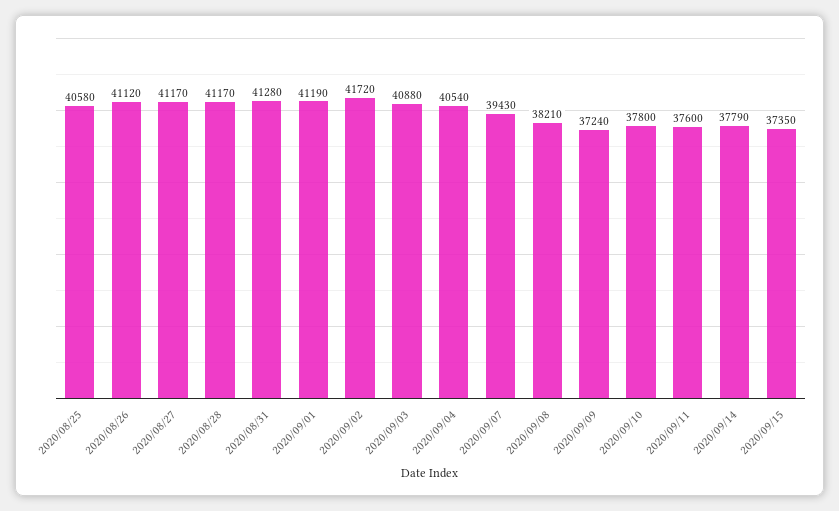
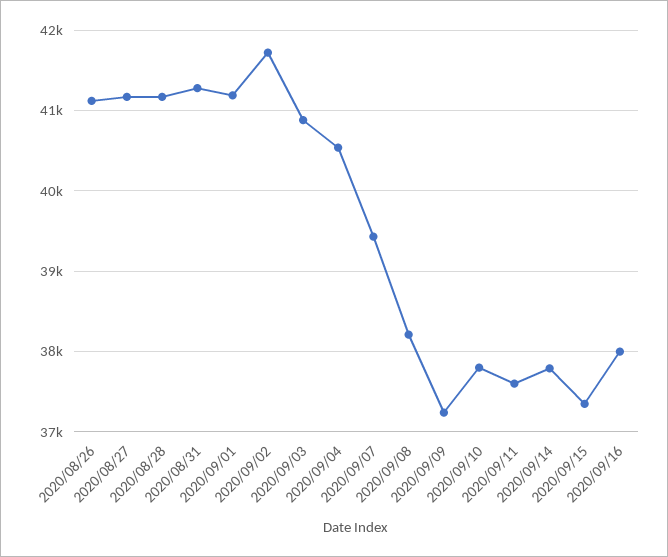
2020/08/25: 40580 -> none
2020/09/16: none -> 38000

